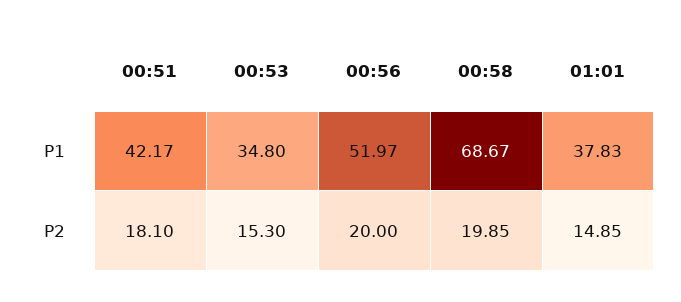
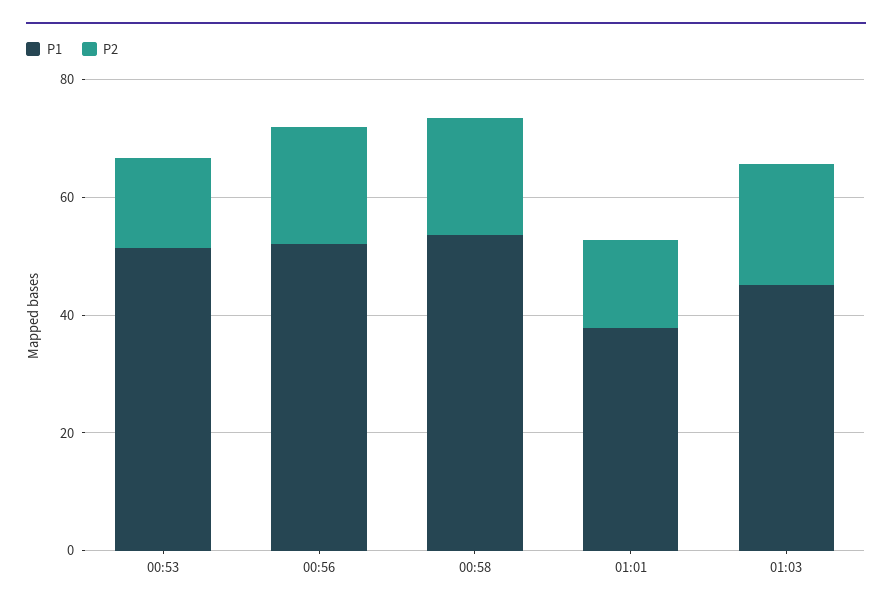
P1, 00:51: 42.17 -> none
P1, 00:53: 34.8 -> 50
P1, 00:58: 68.67 -> 55
P2, 00:51: 18.1 -> none
P1, 01:03: none -> 45
P2, 01:03: none -> 20

